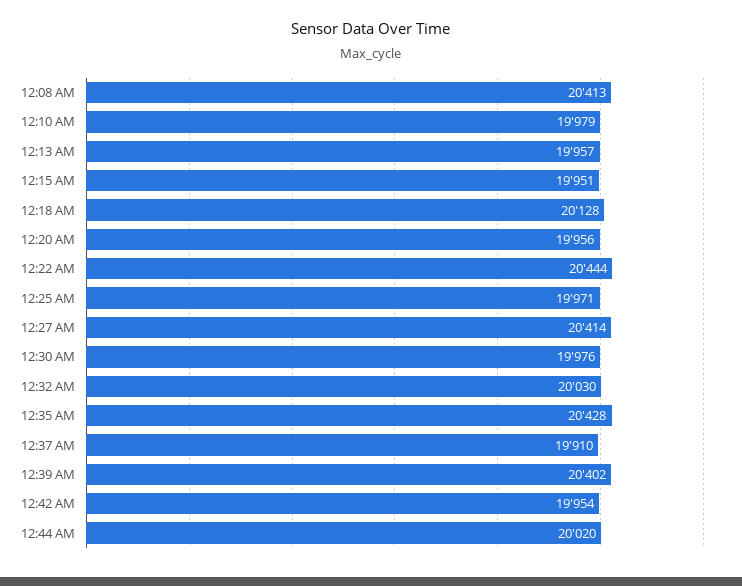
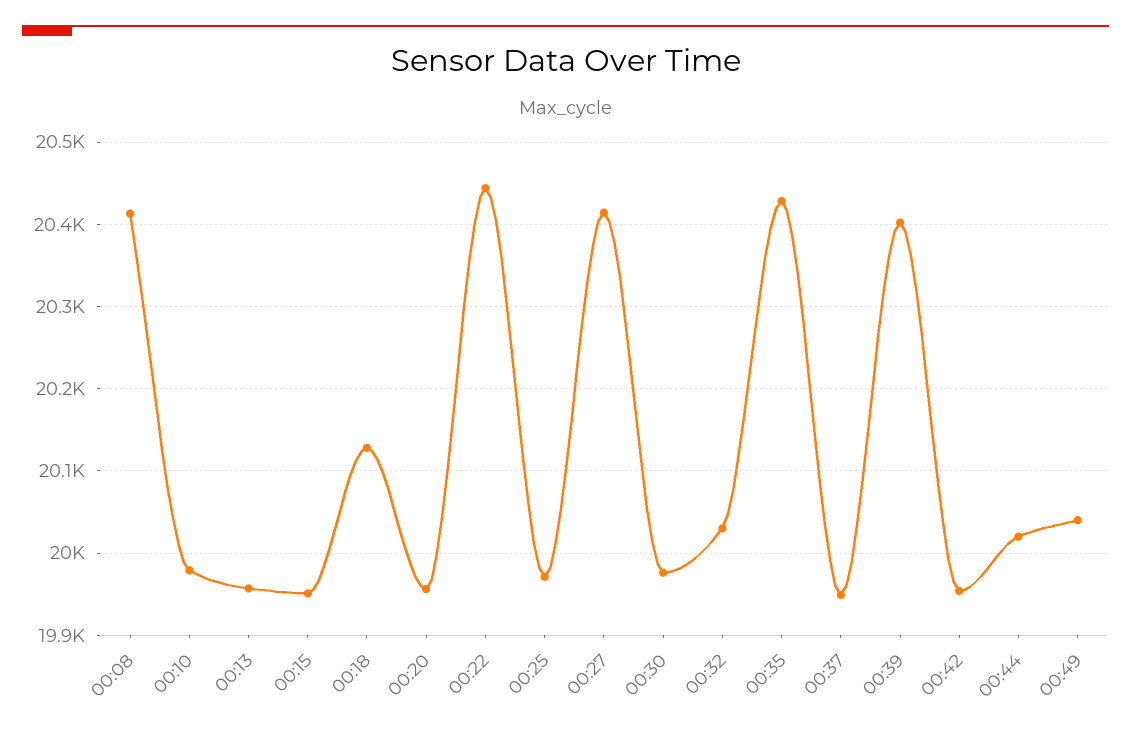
12:37 AM: 19910 -> 19950
00:49: none -> 20040

